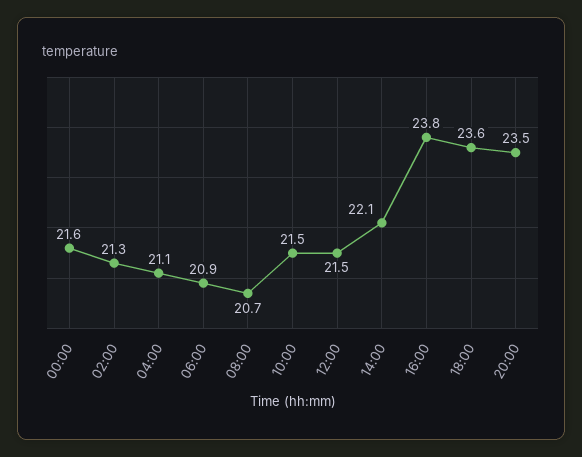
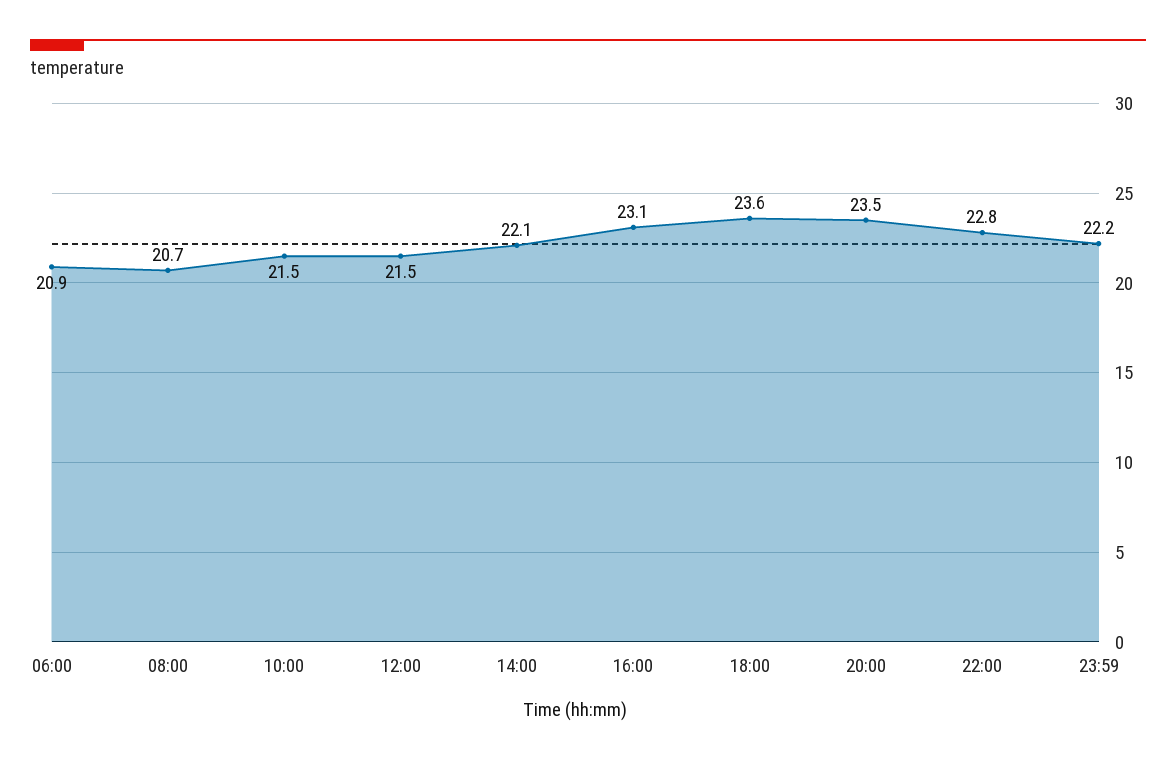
00:00: 21.6 -> none
02:00: 21.3 -> none
04:00: 21.1 -> none
16:00: 23.8 -> 23.1
22:00: none -> 22.8
23:59: none -> 22.2

